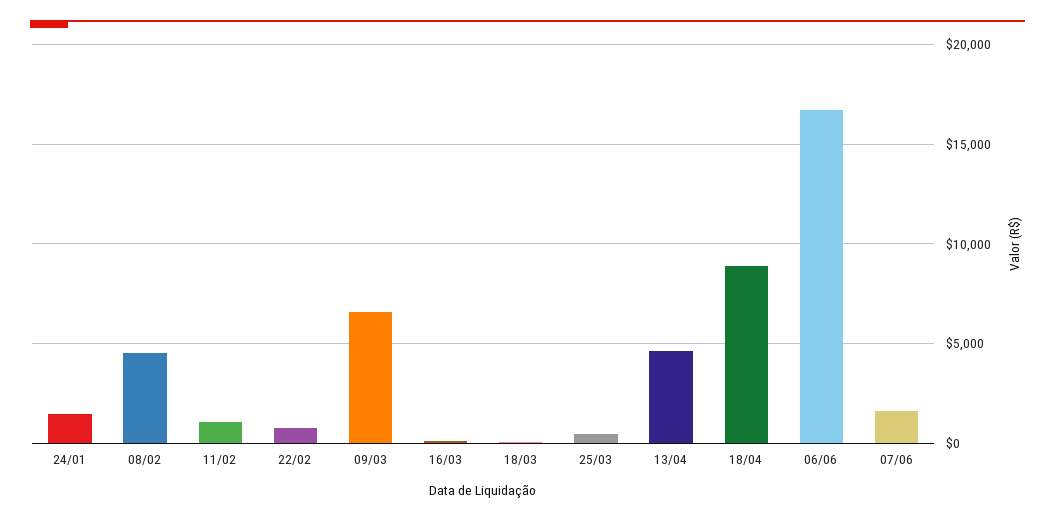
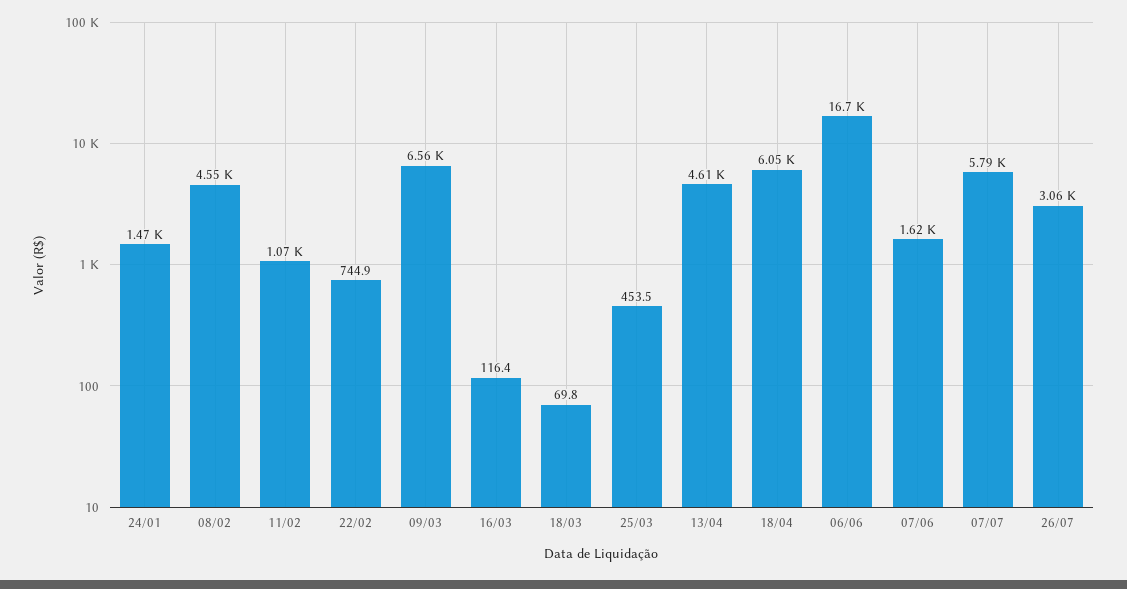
18/04: 9000 -> 6050
07/07: none -> 5790
26/07: none -> 3060

